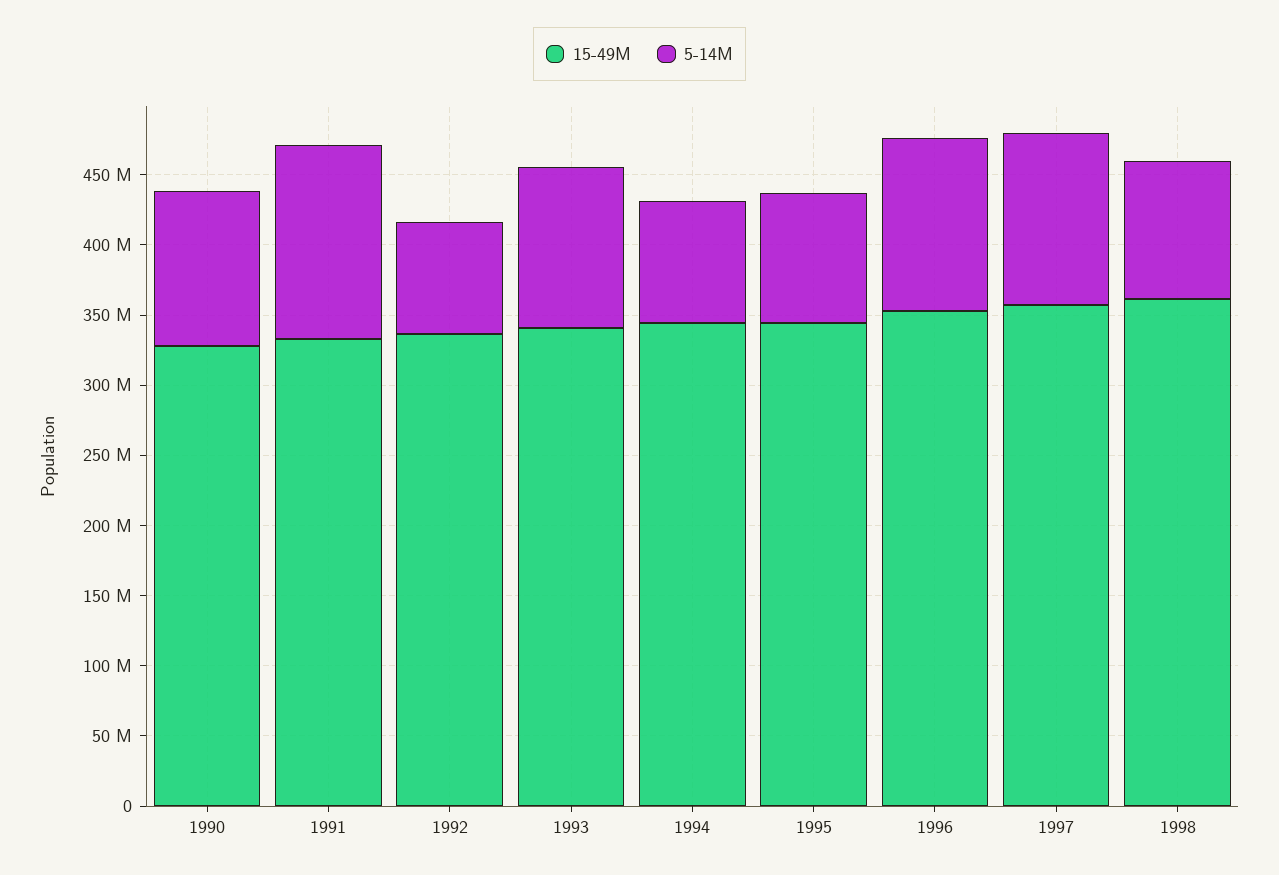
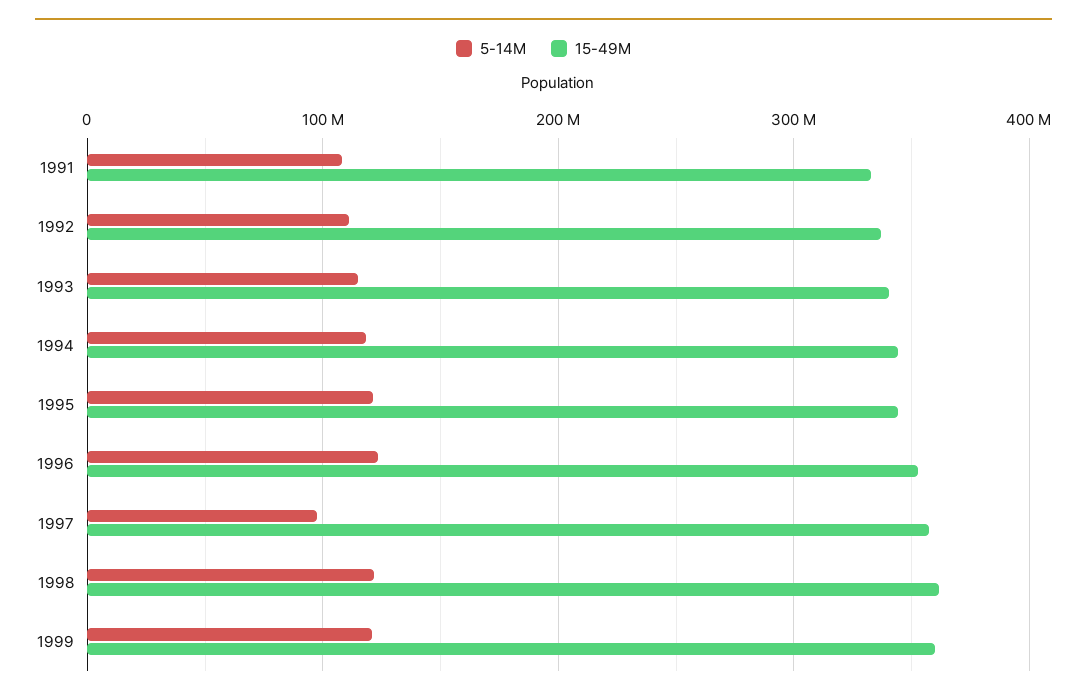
15-49M, 1990: 330000000 -> none
5-14M, 1990: 110000000 -> none
5-14M, 1991: 140000000 -> 110000000
5-14M, 1992: 80000000 -> 110000000
5-14M, 1994: 90000000 -> 120000000
5-14M, 1995: 90000000 -> 120000000
5-14M, 1997: 120000000 -> 100000000
5-14M, 1998: 100000000 -> 120000000
5-14M, 1999: none -> 120000000
15-49M, 1999: none -> 360000000

